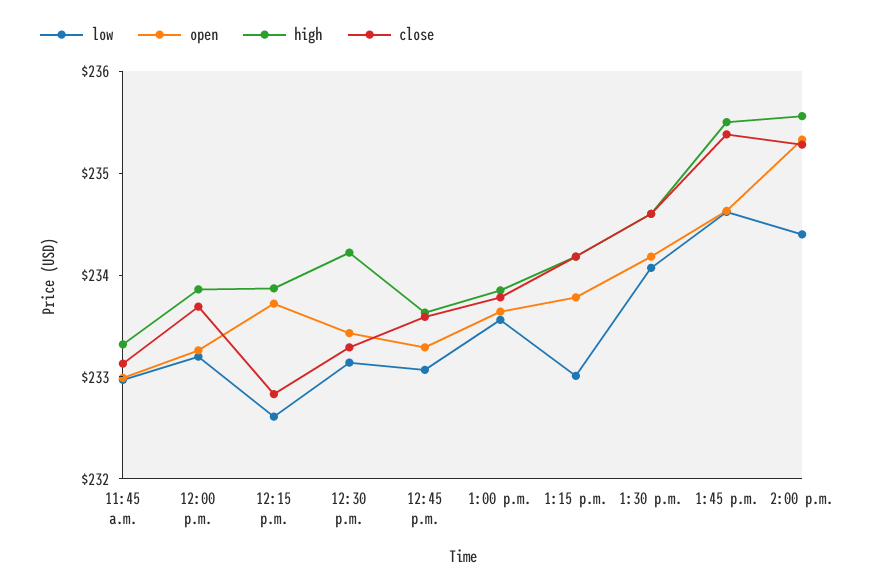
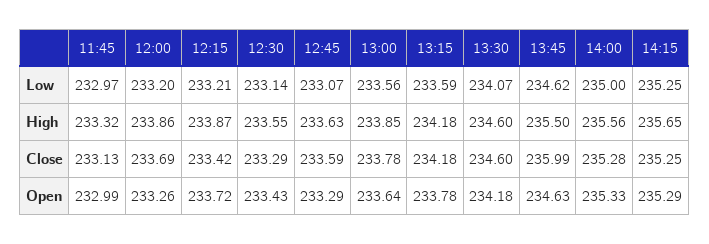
low, 12:15 p.m.: 232.6 -> 233.21
close, 12:15 p.m.: 232.8 -> 233.42
high, 12:30 p.m.: 234.2 -> 233.55
low, 1:15 p.m.: 233 -> 233.59
close, 1:45 p.m.: 235.4 -> 235.99
low, 2:00 p.m.: 234.4 -> 235
low, 14:15: none -> 235.25
high, 14:15: none -> 235.65
close, 14:15: none -> 235.25
open, 14:15: none -> 235.29

